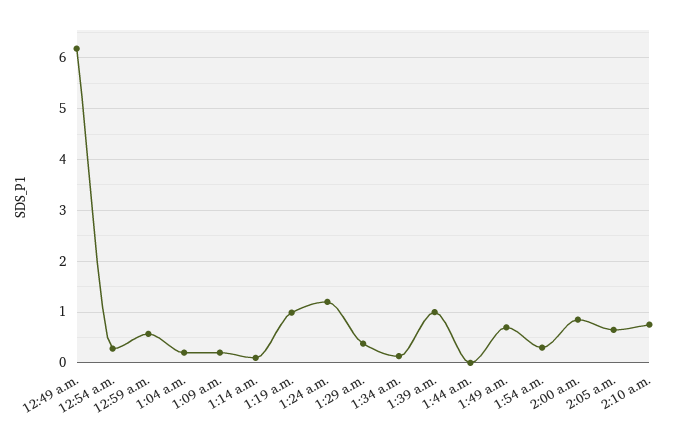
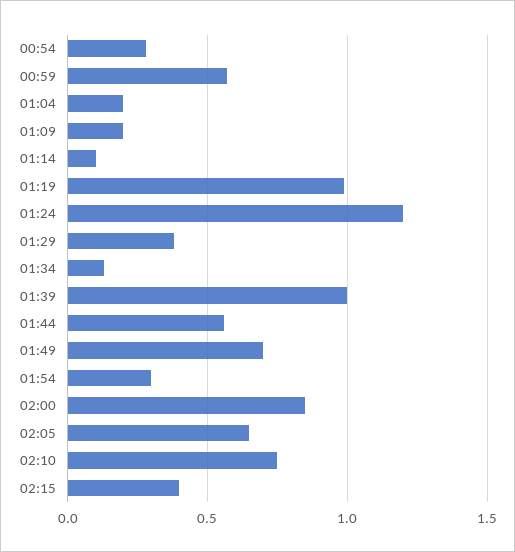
12:49 a.m.: 6.2 -> none
1:44 a.m.: 0 -> 0.55
02:15: none -> 0.4

